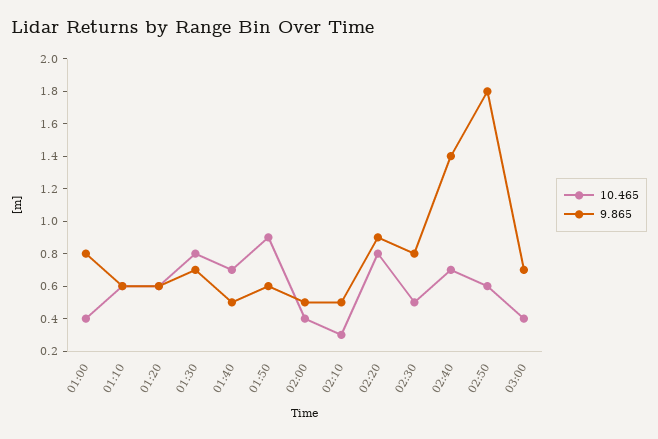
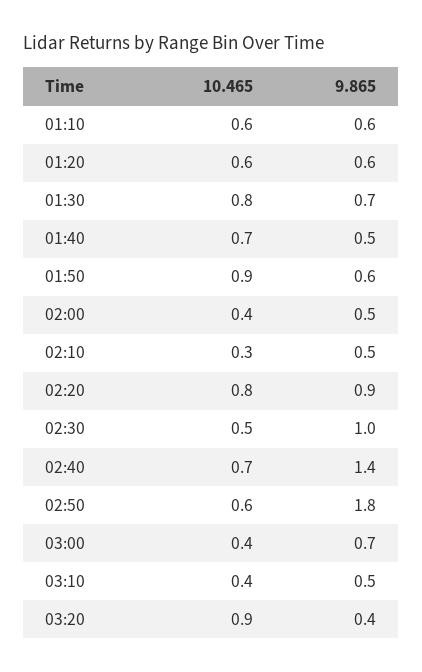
10.465, 01:00: 0.4 -> none
9.865, 01:00: 0.8 -> none
9.865, 02:30: 0.8 -> 1
10.465, 03:10: none -> 0.4
9.865, 03:10: none -> 0.5
10.465, 03:20: none -> 0.9
9.865, 03:20: none -> 0.4

